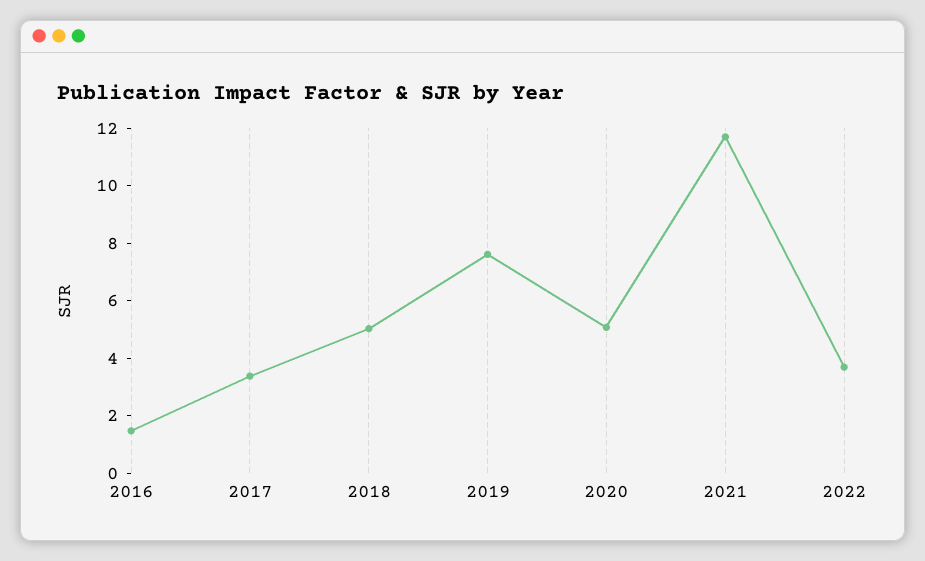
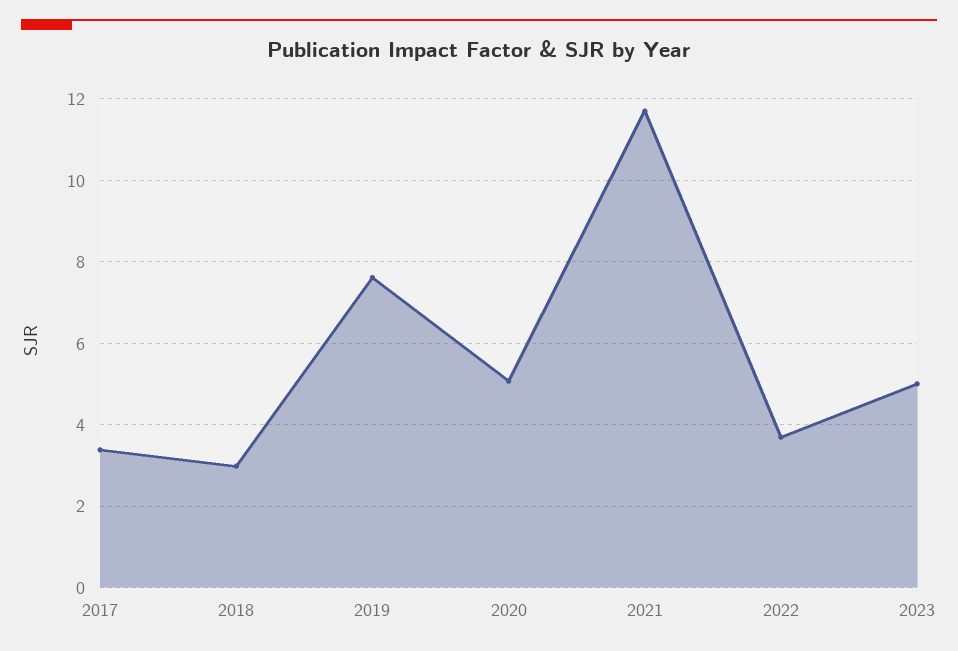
2016: 1.5 -> none
2018: 5 -> 3
2023: none -> 5

